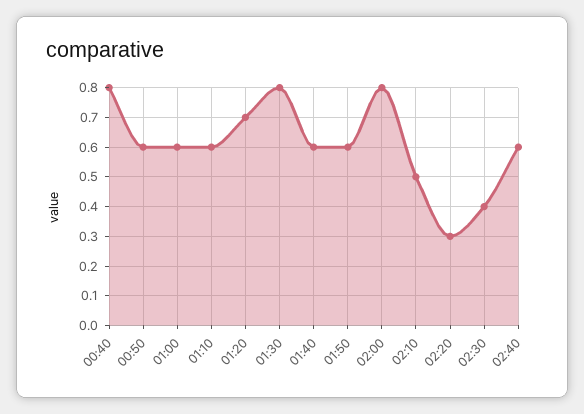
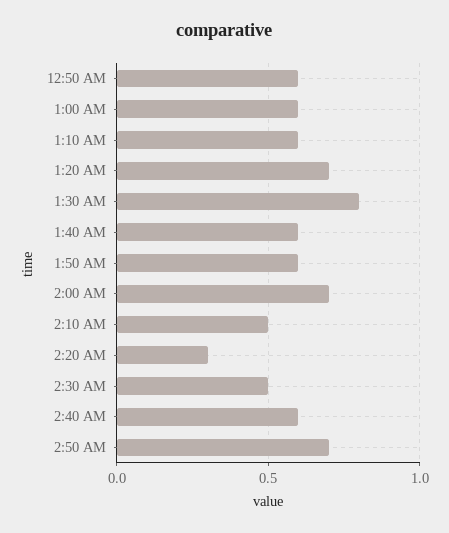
00:40: 0.8 -> none
02:00: 0.8 -> 0.7
02:30: 0.4 -> 0.5
2:50 AM: none -> 0.7

